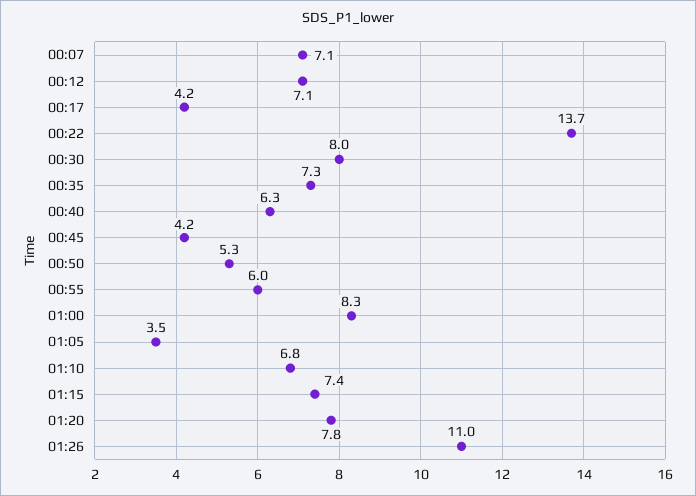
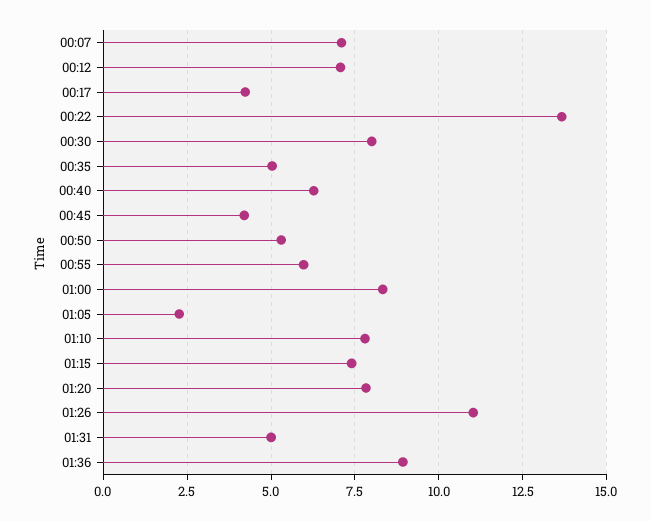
00:35: 7.3 -> 5
01:05: 3.5 -> 2.25
01:10: 6.8 -> 7.75
01:31: none -> 5
01:36: none -> 9

